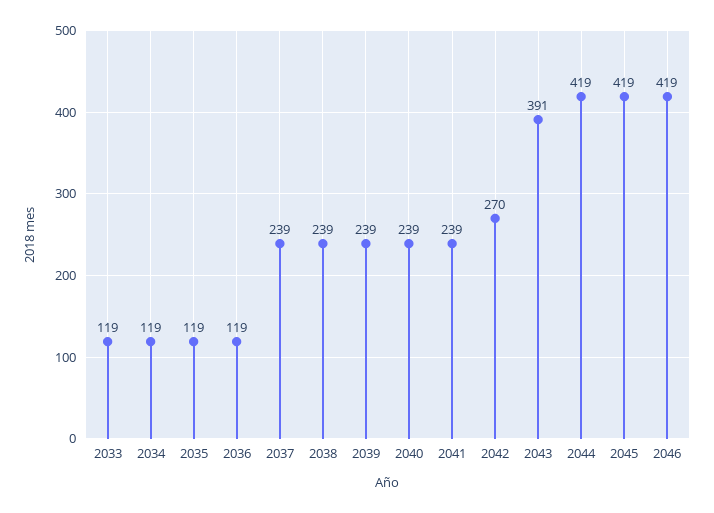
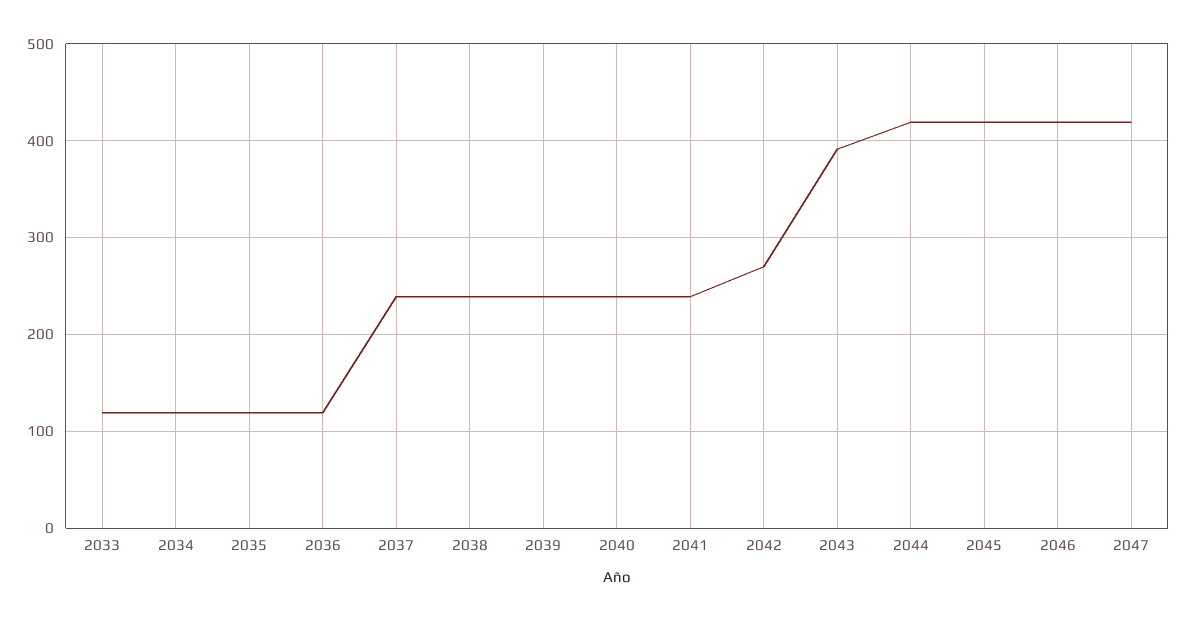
2047: none -> 420

